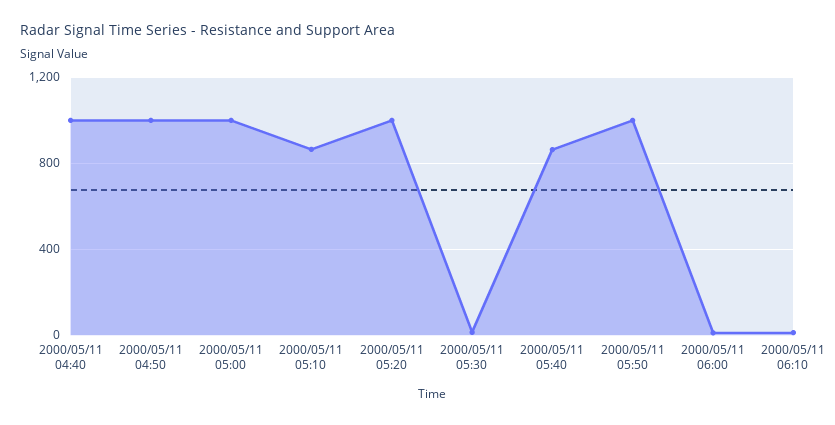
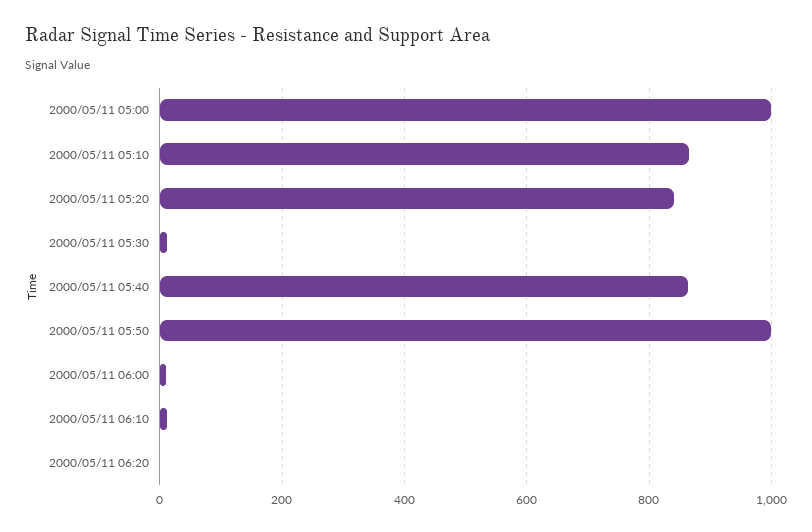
2000/05/11 04:40: 1000 -> none
2000/05/11 04:50: 1000 -> none
2000/05/11 05:20: 1000 -> 840
2000/05/11 06:20: none -> 0

